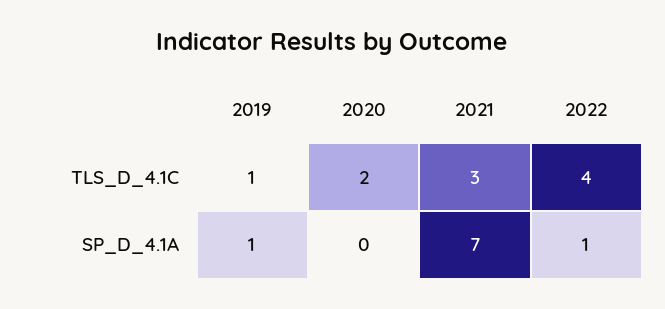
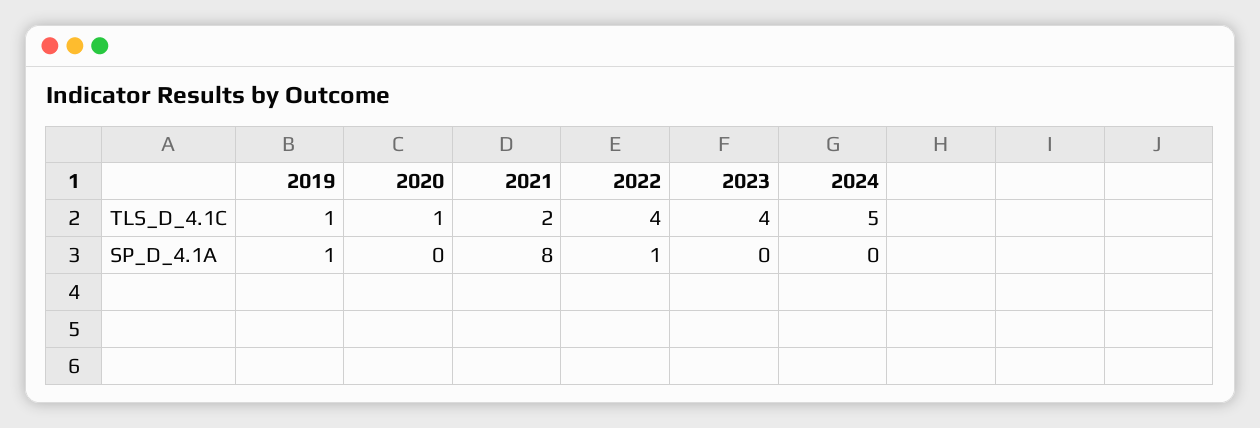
2020, TLS_D_4.1C: 2 -> 1
2021, TLS_D_4.1C: 3 -> 2
2021, SP_D_4.1A: 7 -> 8
2023, TLS_D_4.1C: none -> 4
2024, TLS_D_4.1C: none -> 5
2023, SP_D_4.1A: none -> 0
2024, SP_D_4.1A: none -> 0

